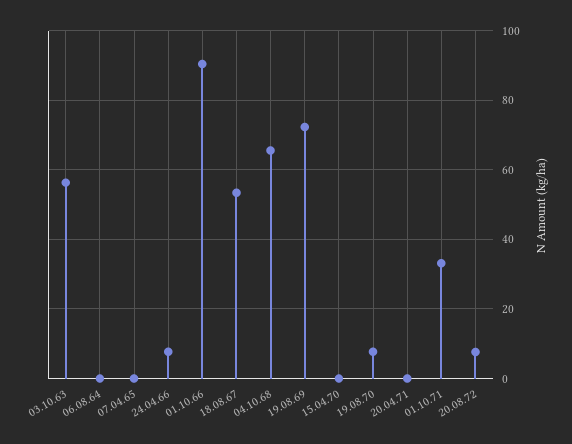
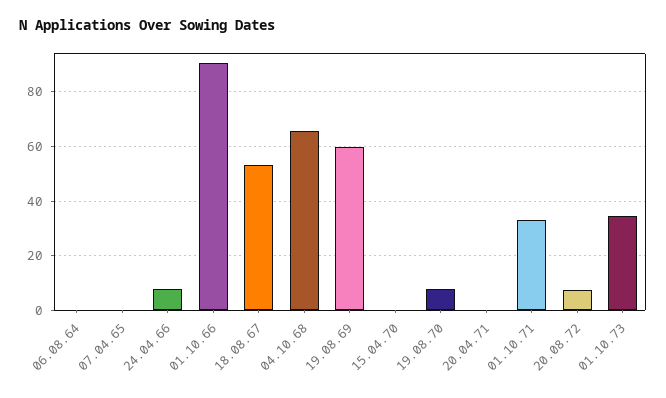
03.10.63: 56 -> none
19.08.69: 72 -> 60
01.10.73: none -> 35

